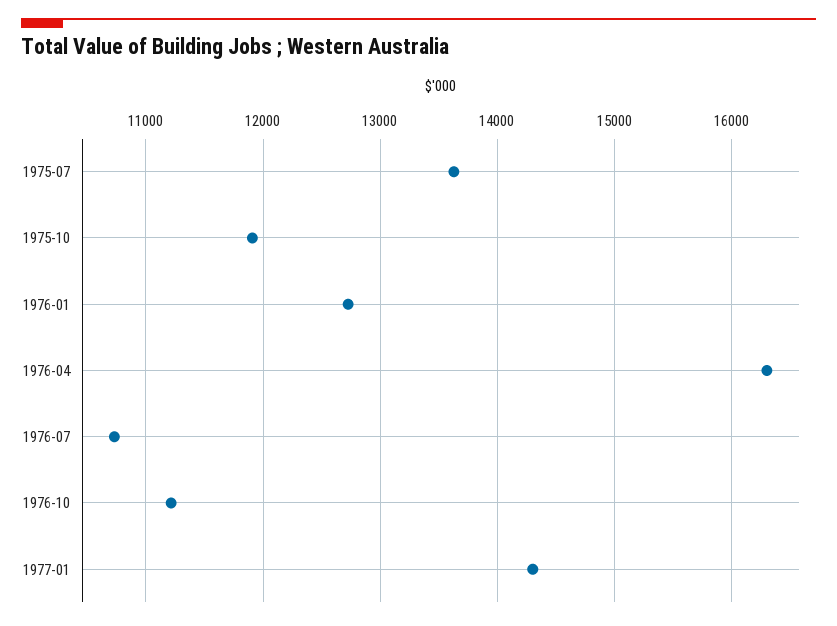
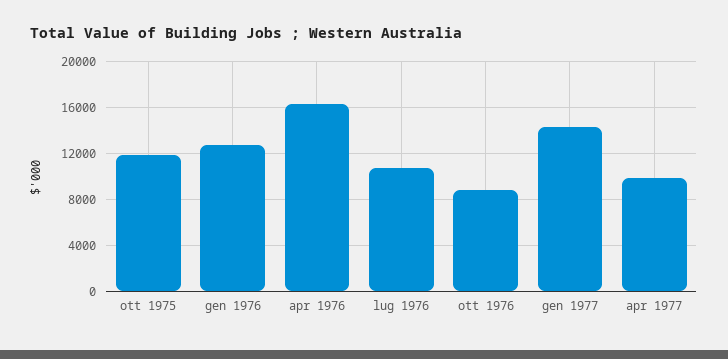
1975-07: 13600 -> none
1976-10: 11200 -> 9000
apr 1977: none -> 10000

